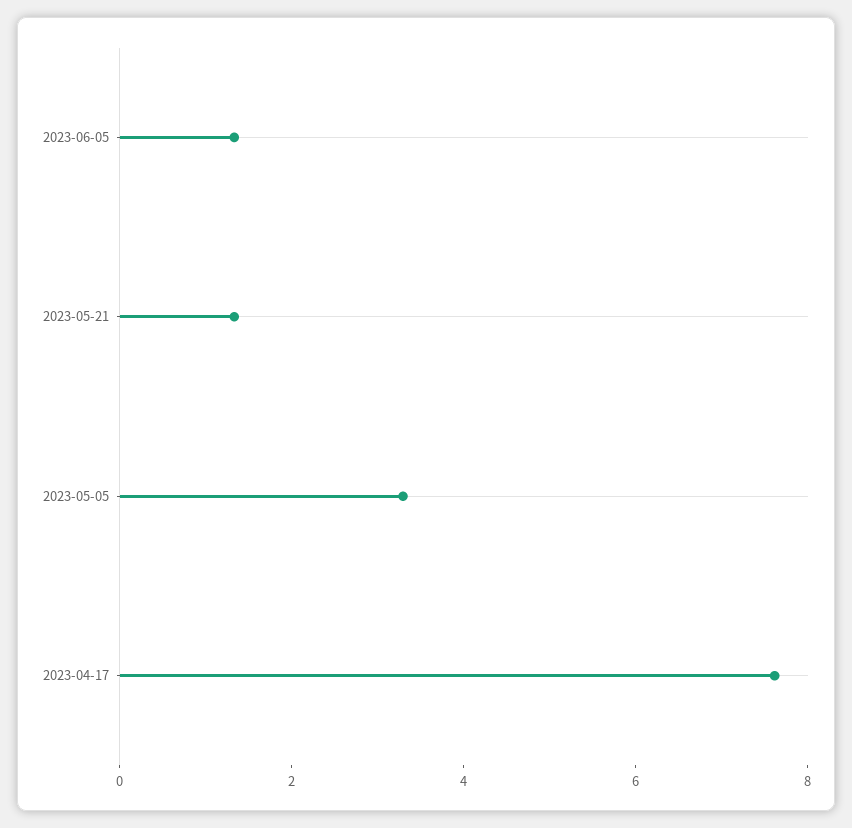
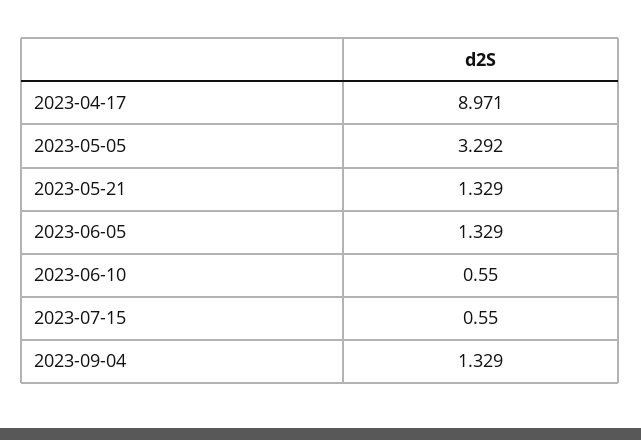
2023-04-17: 7.5 -> 8.971
2023-06-10: none -> 0.55
2023-07-15: none -> 0.55
2023-09-04: none -> 1.329

